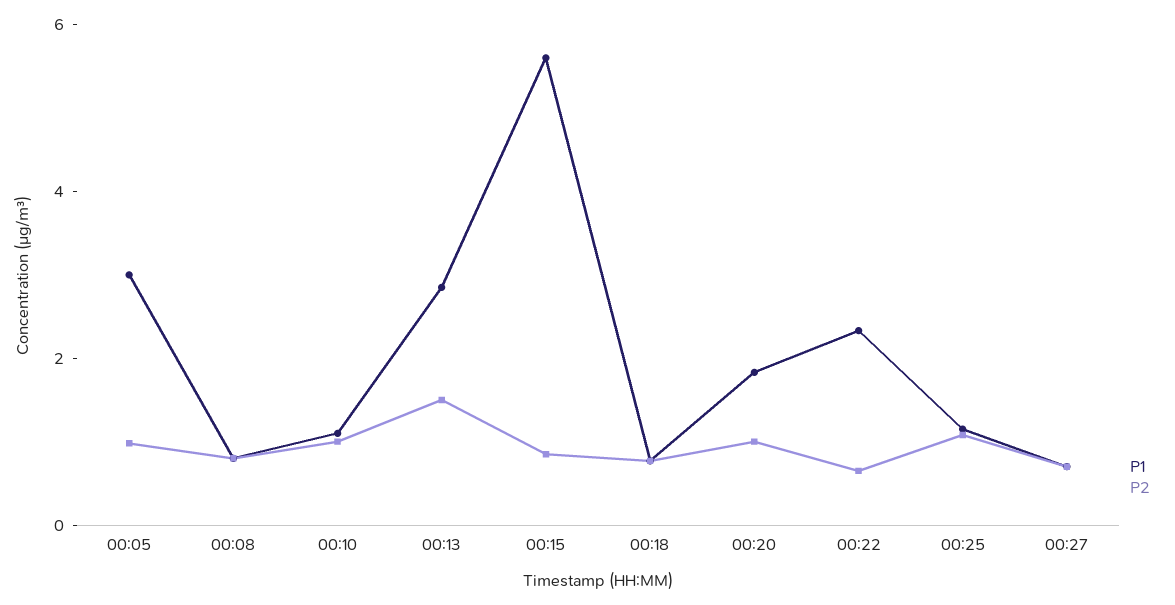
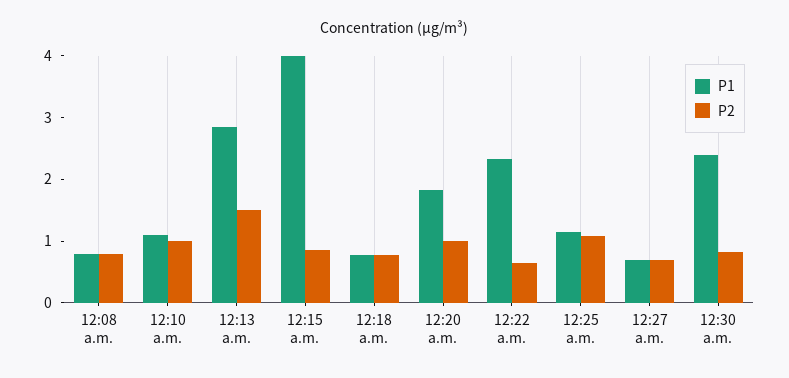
P1, 00:05: 3 -> none
P2, 00:05: 1 -> none
P1, 00:15: 5.5 -> 4
P1, 12:30 a.m.: none -> 2.4
P2, 12:30 a.m.: none -> 0.8

